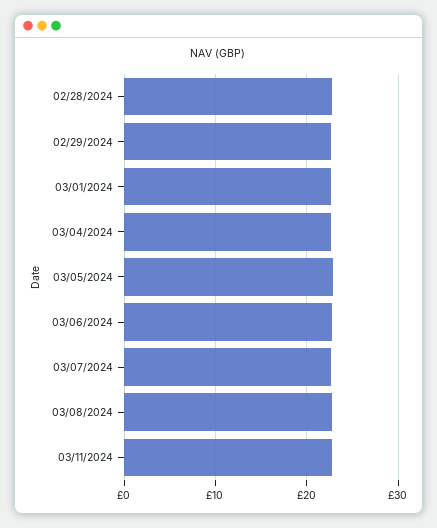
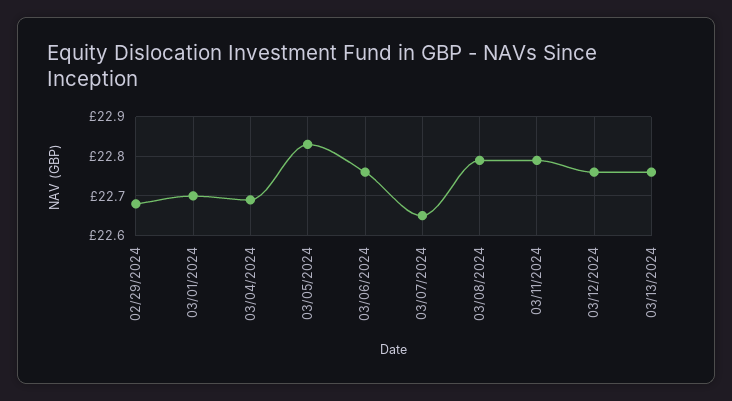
02/28/2024: 23 -> none
03/12/2024: none -> 22.75
03/13/2024: none -> 22.75

